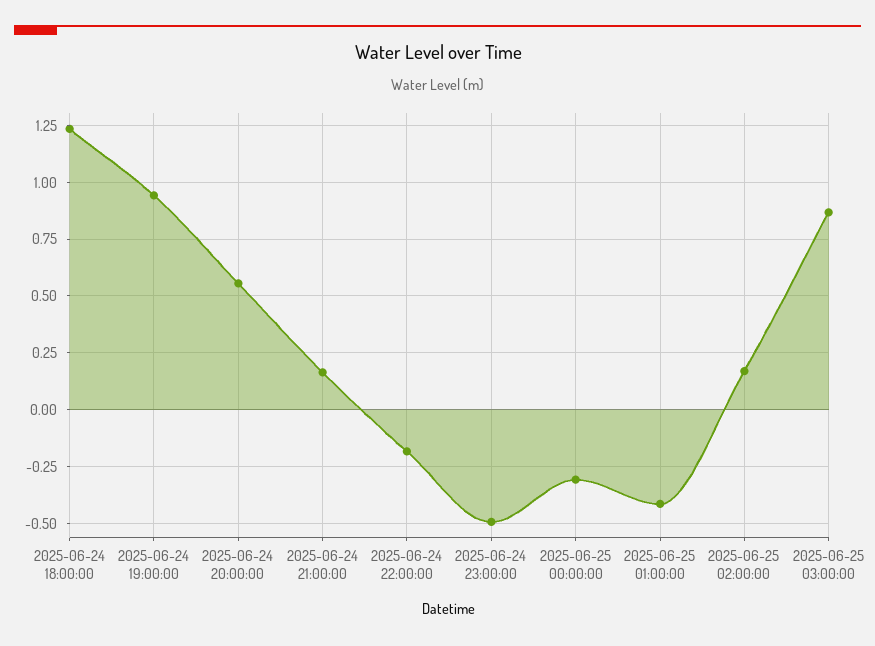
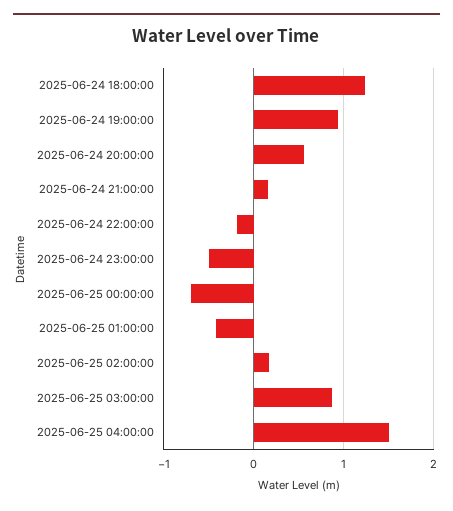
2025-06-25 00:00:00: -0.3 -> -0.7
2025-06-25 04:00:00: none -> 1.5

